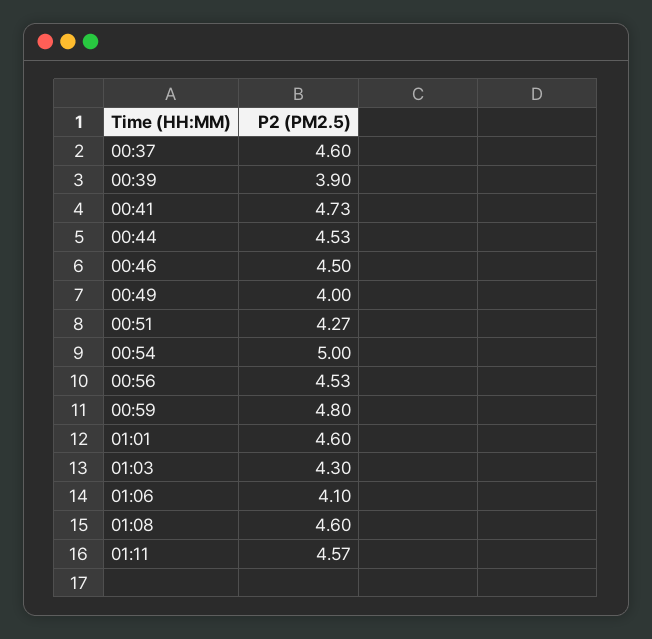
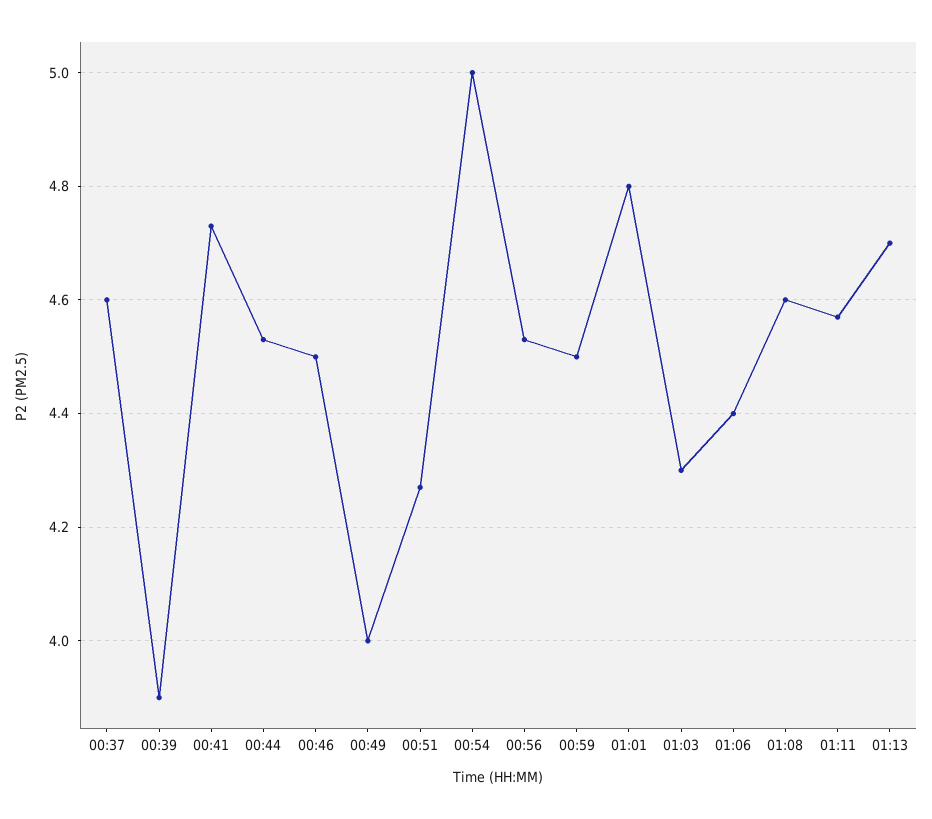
00:59: 4.8 -> 4.5
01:01: 4.6 -> 4.8
01:06: 4.1 -> 4.4
01:13: none -> 4.7

